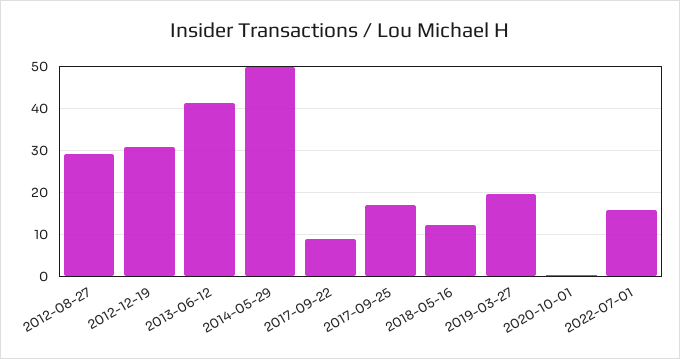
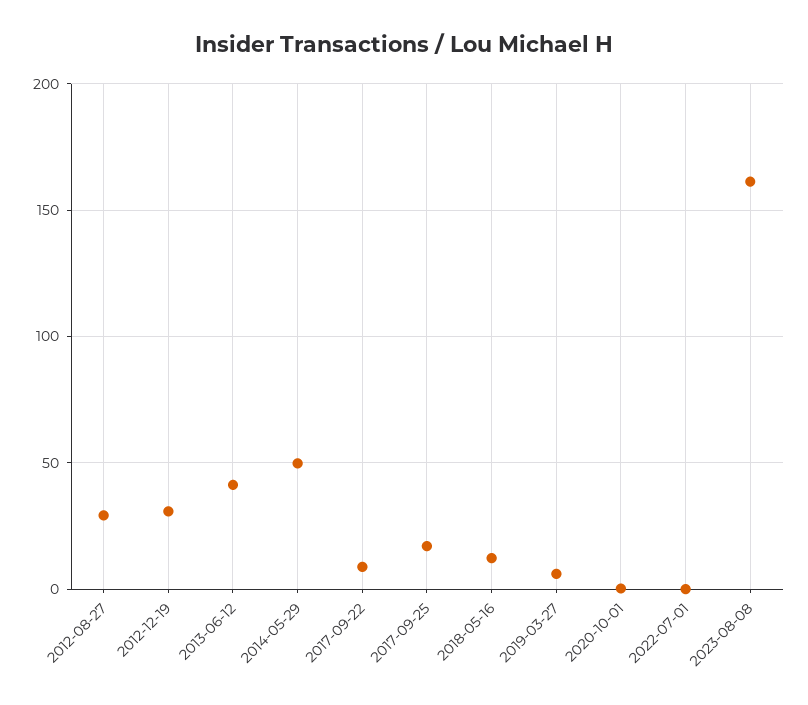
2019-03-27: 20 -> 5
2022-07-01: 16 -> 0
2023-08-08: none -> 160

